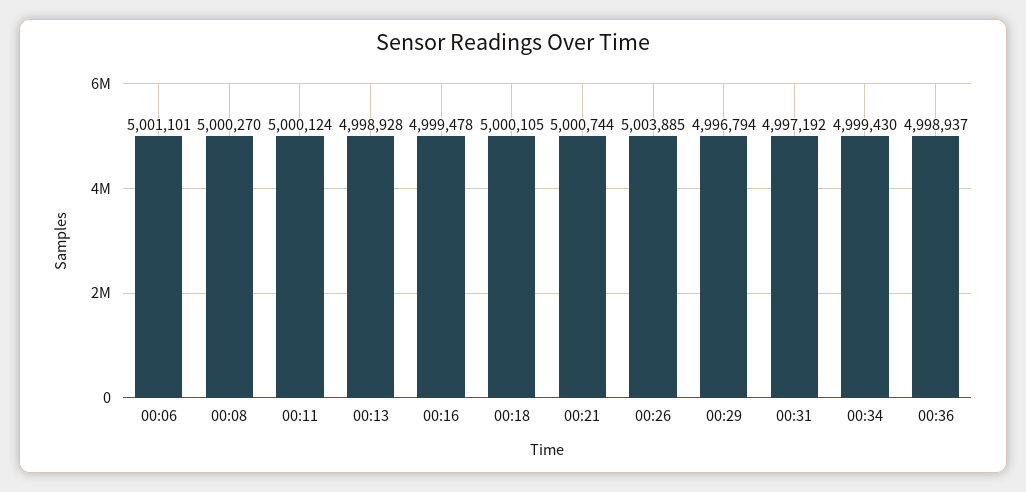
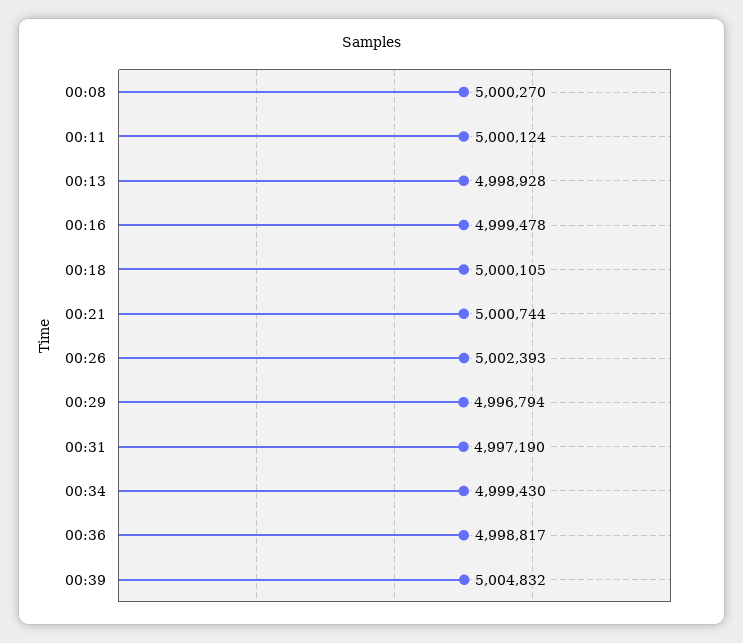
00:06: 5001101 -> none
00:26: 5003885 -> 5002393
00:31: 4997192 -> 4997190
00:36: 4998937 -> 4998817
00:39: none -> 5004832

